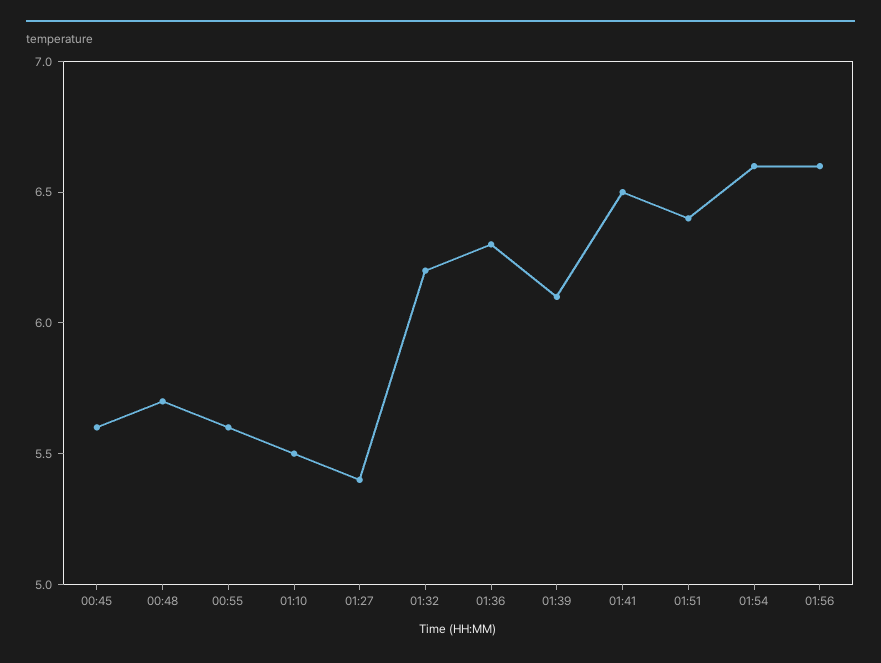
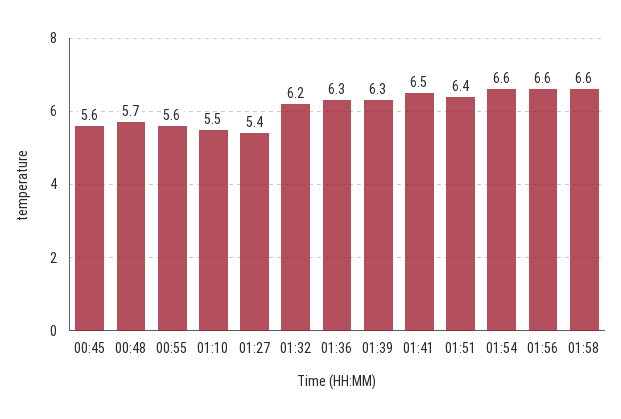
01:39: 6.1 -> 6.3
01:58: none -> 6.6

